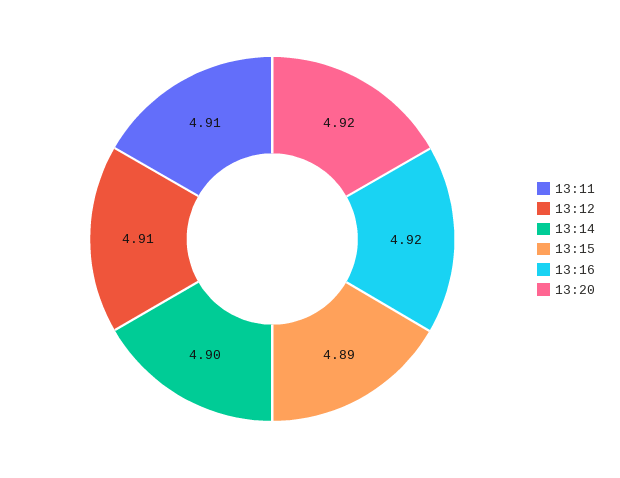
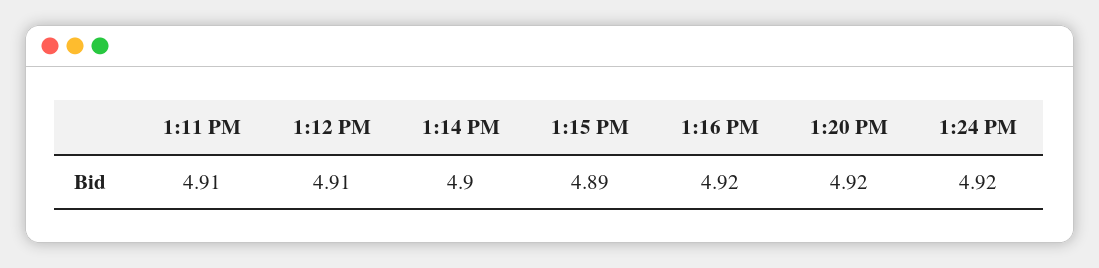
1:24 PM: none -> 4.92

